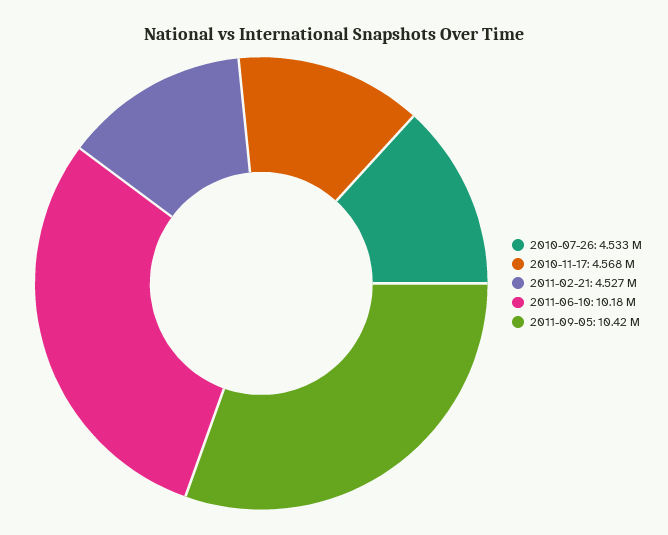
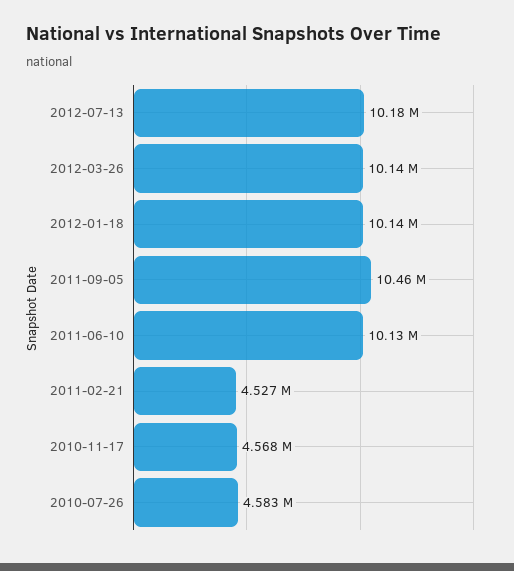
2010-07-26: 4533000 -> 4583000
2011-06-10: 10180000 -> 10130000
2011-09-05: 10420000 -> 10460000
2012-07-13: none -> 10180000
2012-03-26: none -> 10140000
2012-01-18: none -> 10140000

